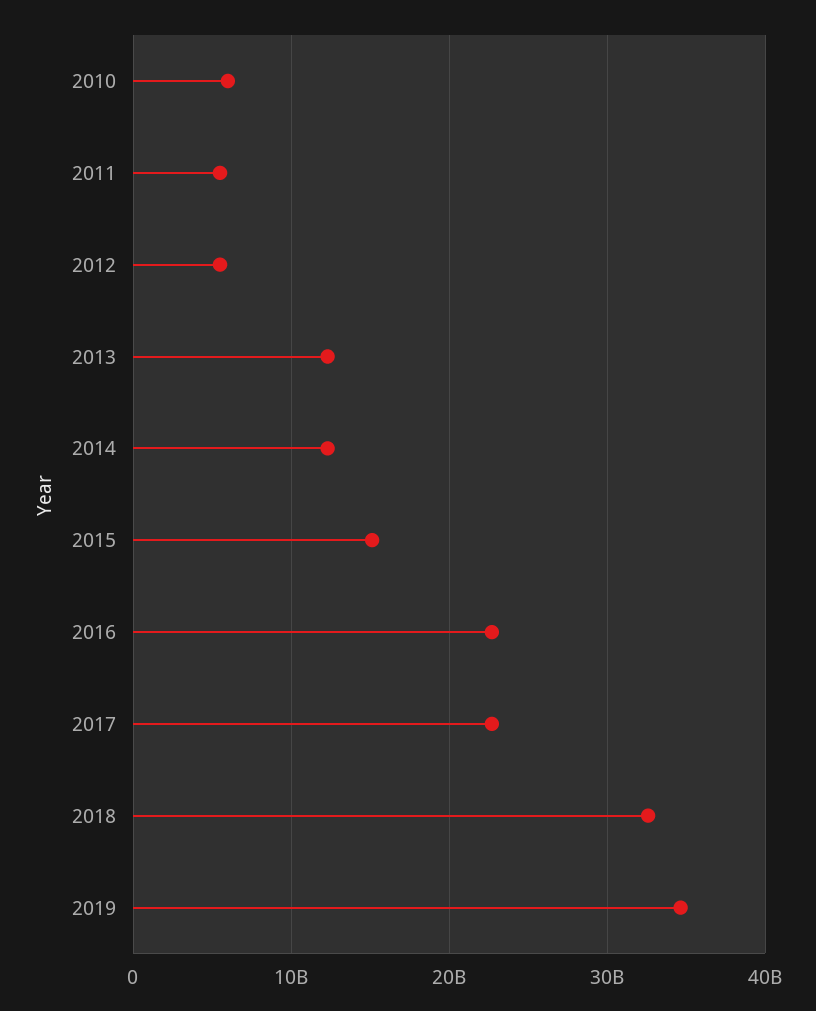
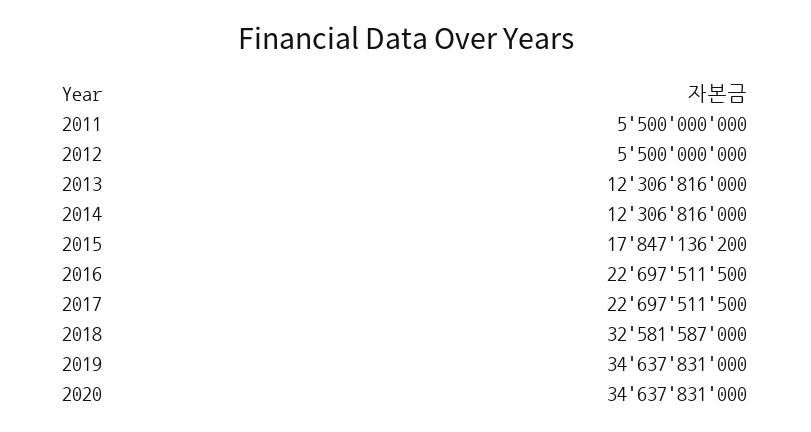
2010: 6000000000 -> none
2015: 15000000000 -> 17847136200
2020: none -> 34637831000

